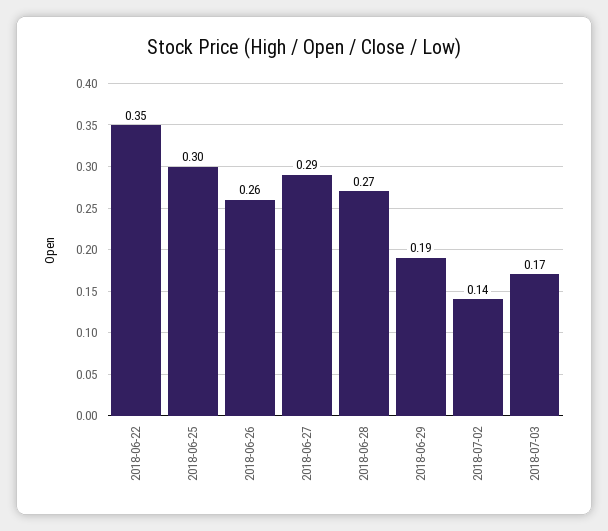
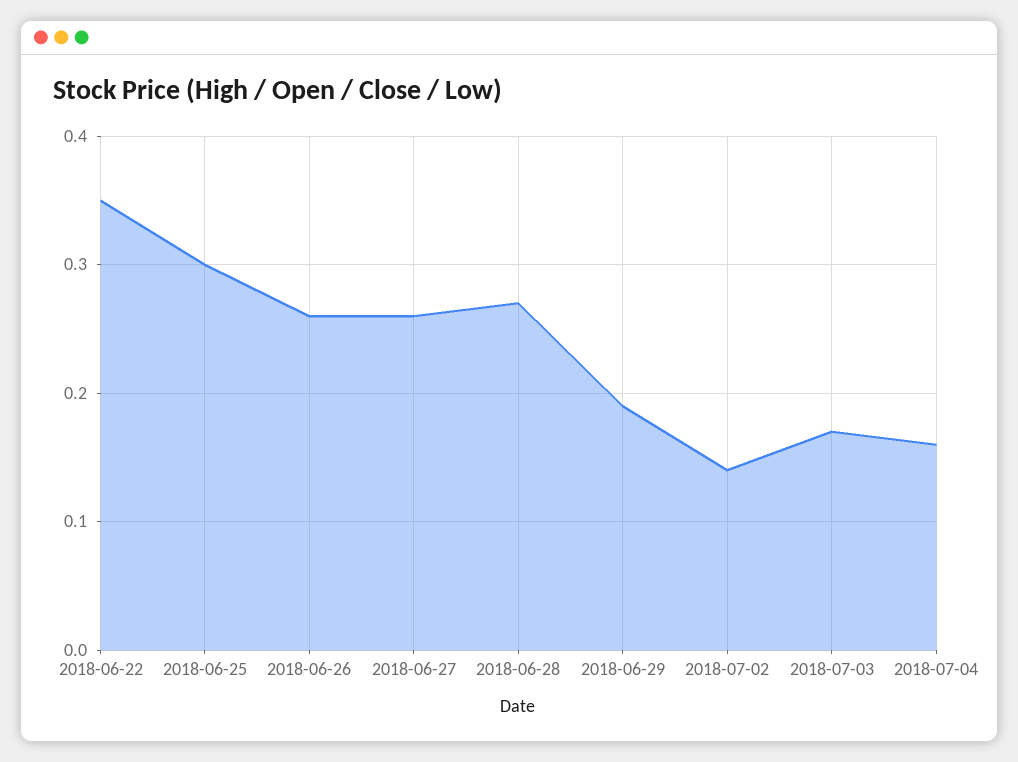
2018-06-27: 0.29 -> 0.26
2018-07-04: none -> 0.16

